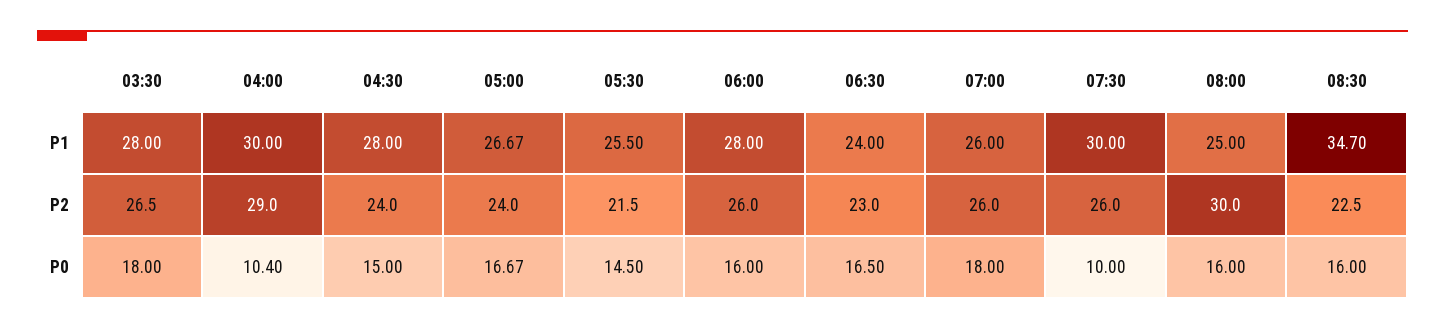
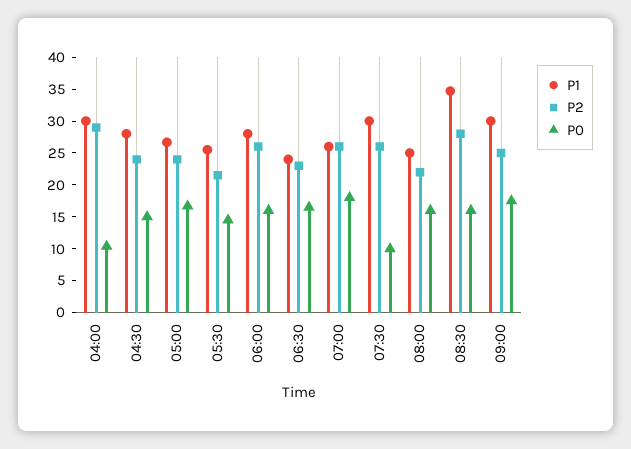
P1, 03:30: 28 -> none
P2, 03:30: 26.5 -> none
P2, 08:00: 30 -> 22.5
P2, 08:30: 22.5 -> 27.5
P0, 03:30: 18 -> none
P1, 09:00: none -> 30
P2, 09:00: none -> 25
P0, 09:00: none -> 17.5

